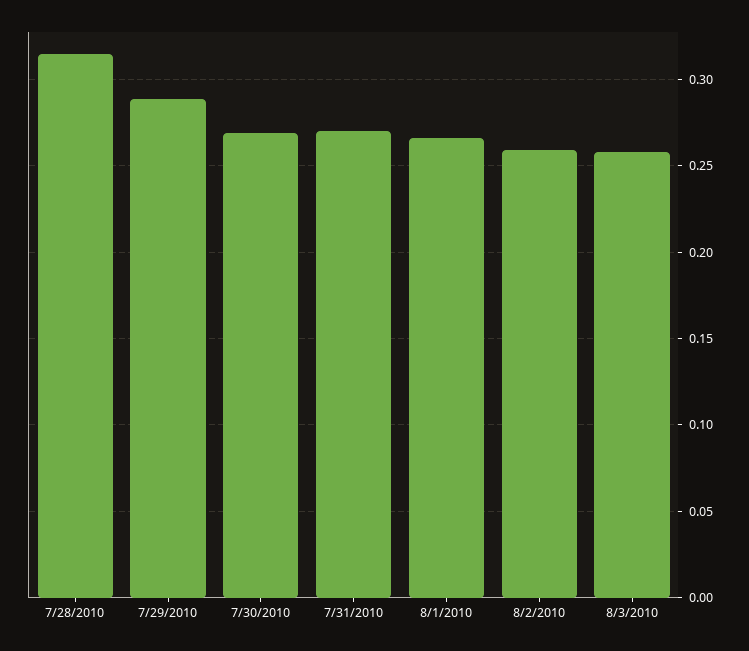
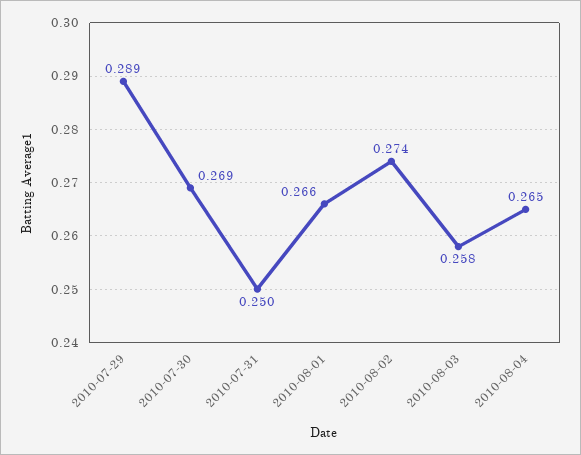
7/28/2010: 0.315 -> none
7/31/2010: 0.27 -> 0.25
8/2/2010: 0.26 -> 0.274
2010-08-04: none -> 0.265

